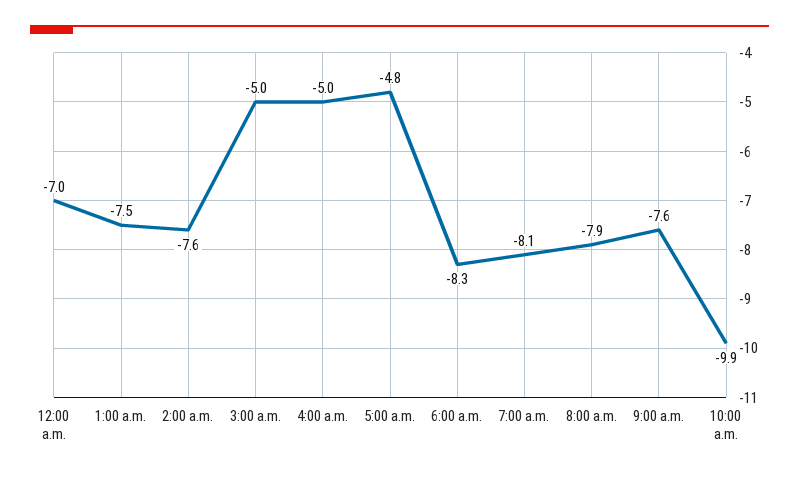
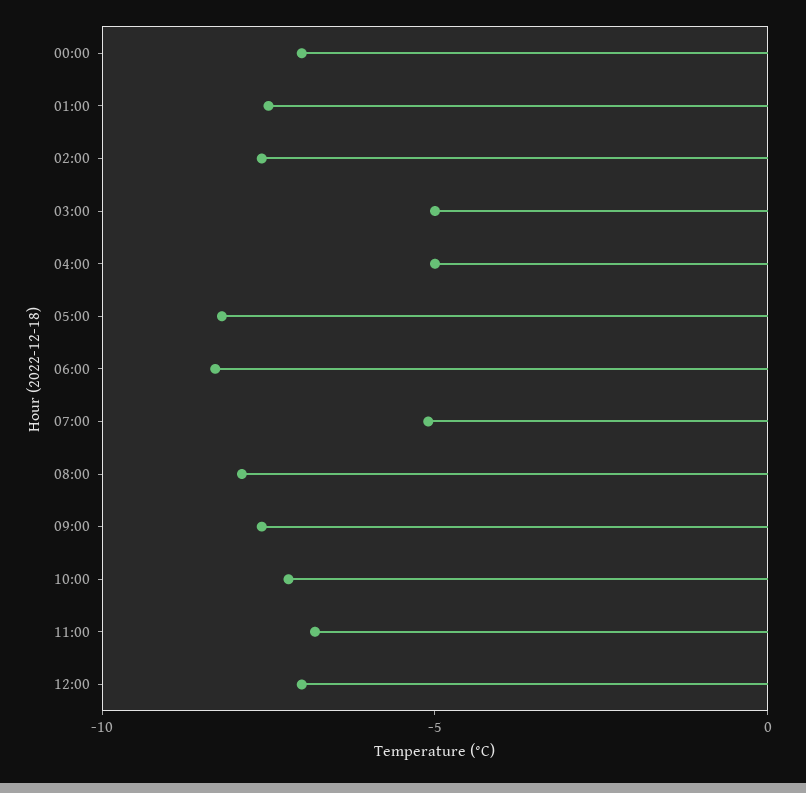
5:00 a.m.: -4.8 -> -8
7:00 a.m.: -8.1 -> -5
10:00 a.m.: -9.9 -> -7
11:00: none -> -7
12:00: none -> -7

